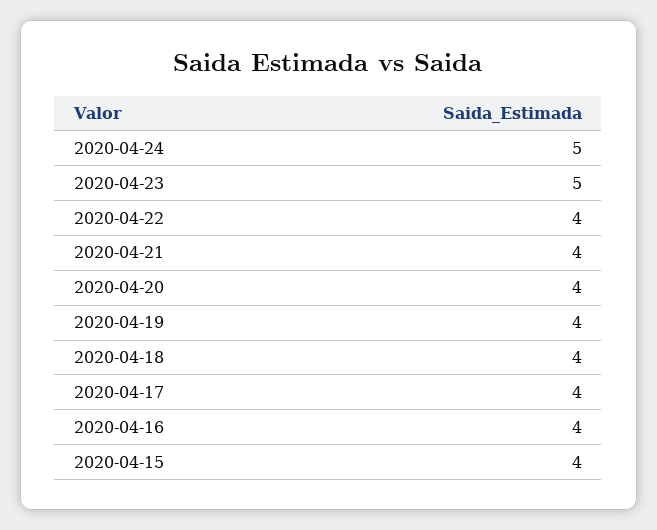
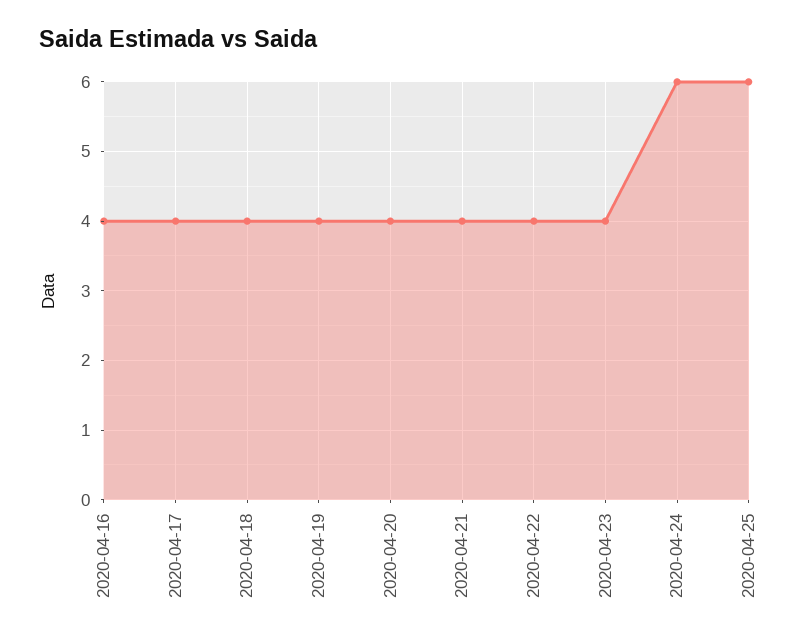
2020-04-24: 5 -> 6
2020-04-23: 5 -> 4
2020-04-15: 4 -> none
2020-04-25: none -> 6

